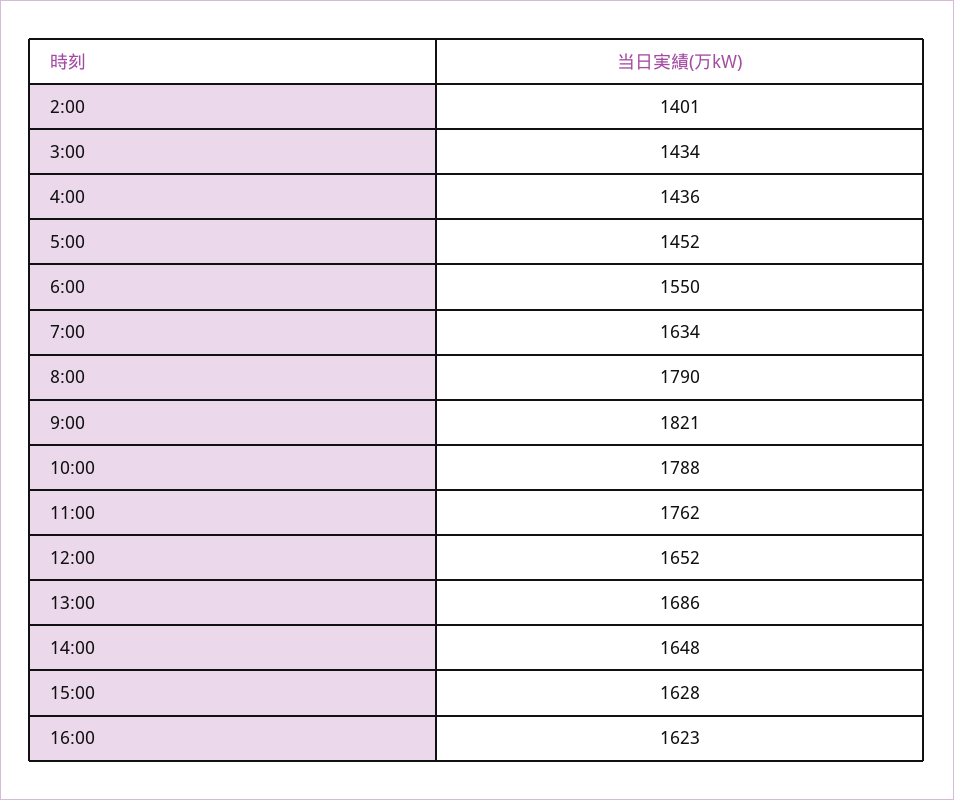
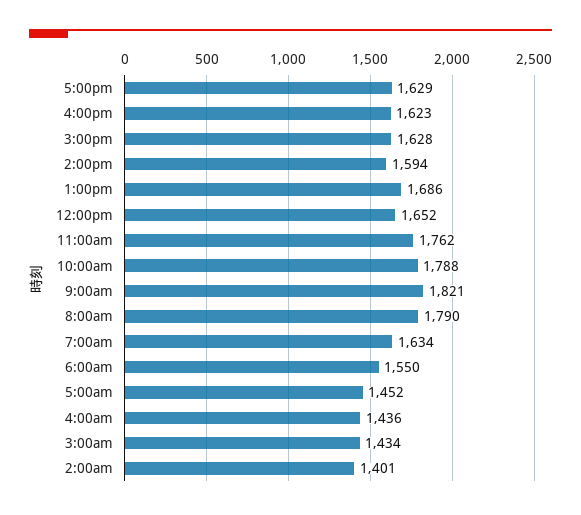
14:00: 1648 -> 1594
5:00pm: none -> 1629

